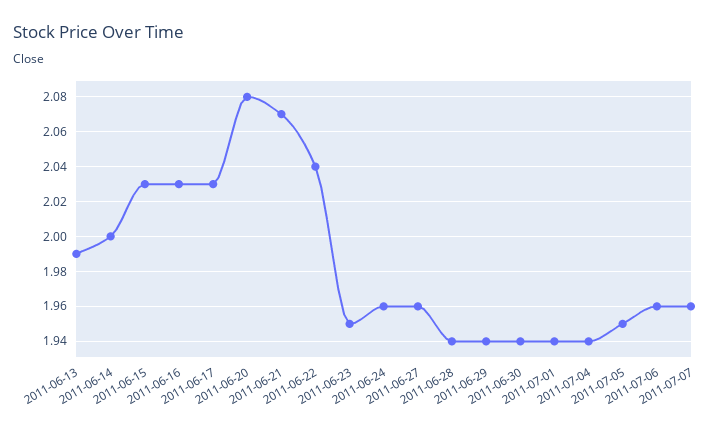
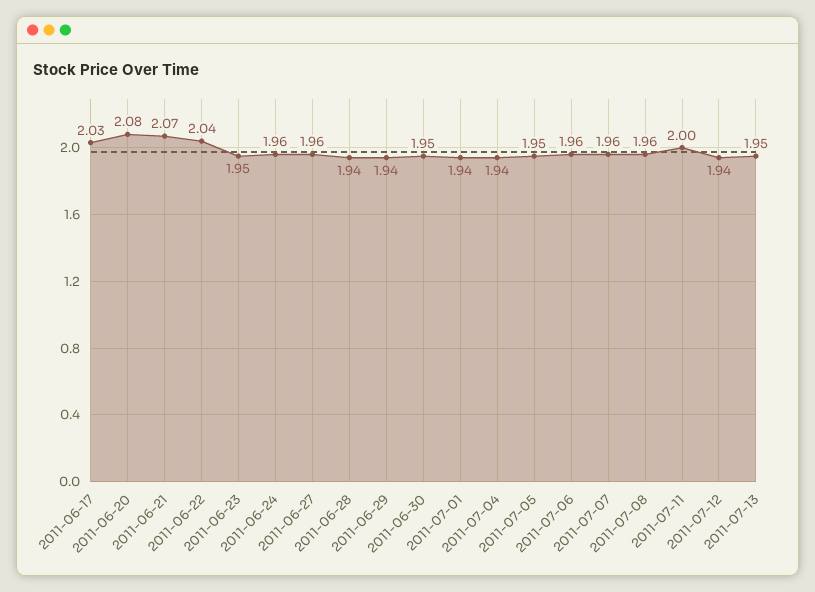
2011-06-13: 1.99 -> none
2011-06-14: 2 -> none
2011-06-15: 2.03 -> none
2011-06-16: 2.03 -> none
2011-06-30: 1.94 -> 1.95
2011-07-08: none -> 1.96
2011-07-11: none -> 2
2011-07-12: none -> 1.94
2011-07-13: none -> 1.95

